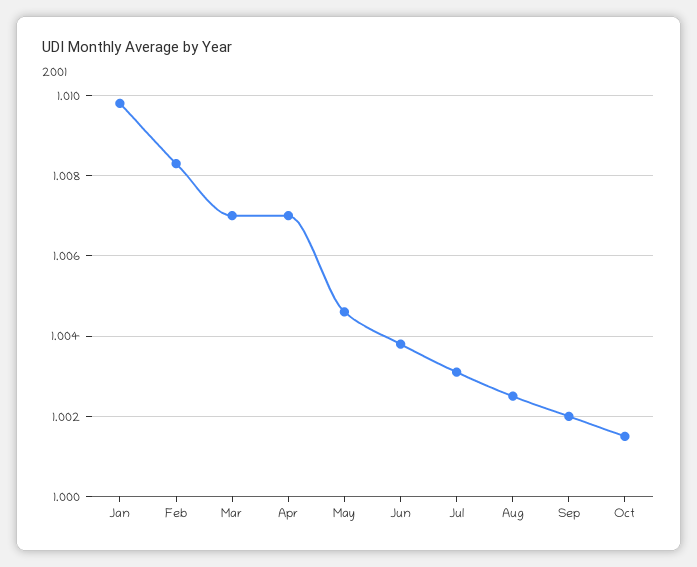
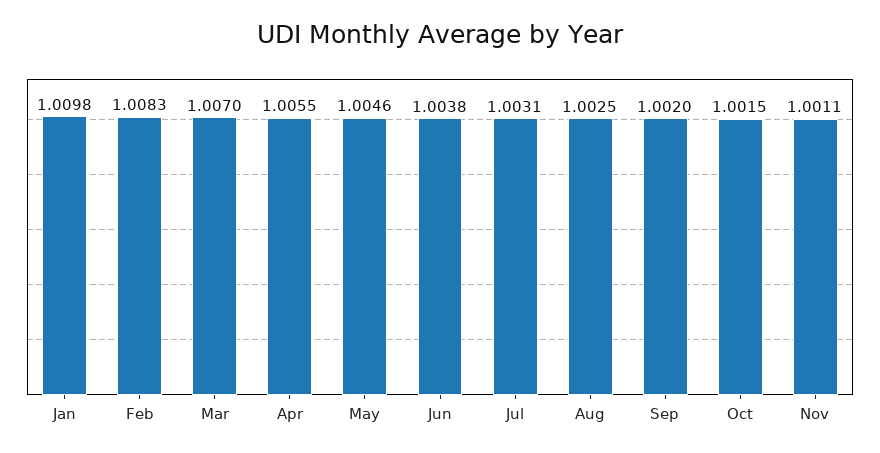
Apr: 1.007 -> 1.0055
Nov: none -> 1.0011

